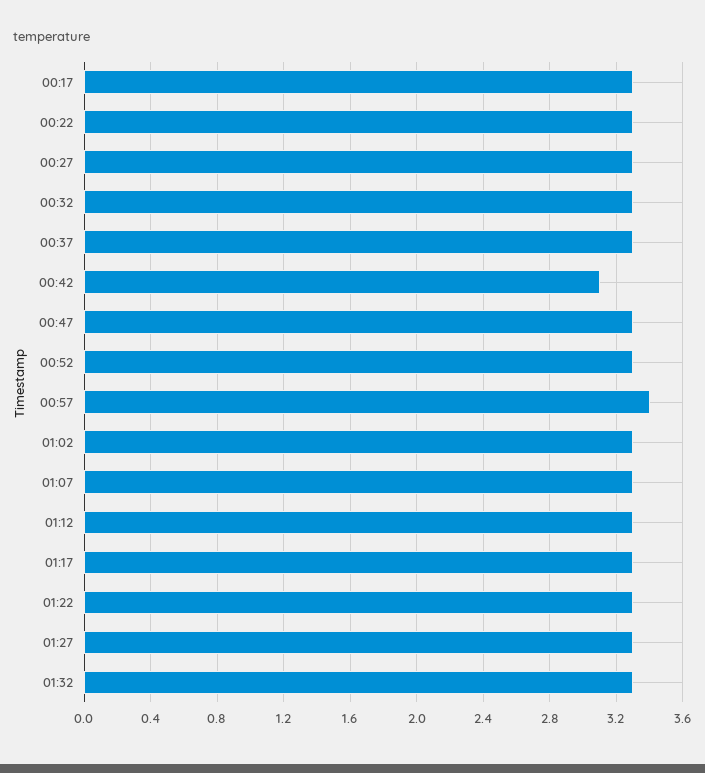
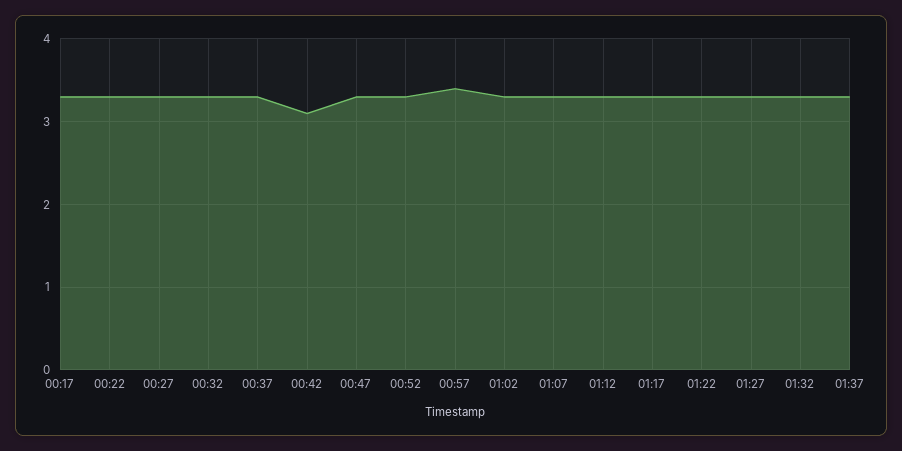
01:37: none -> 3.3

